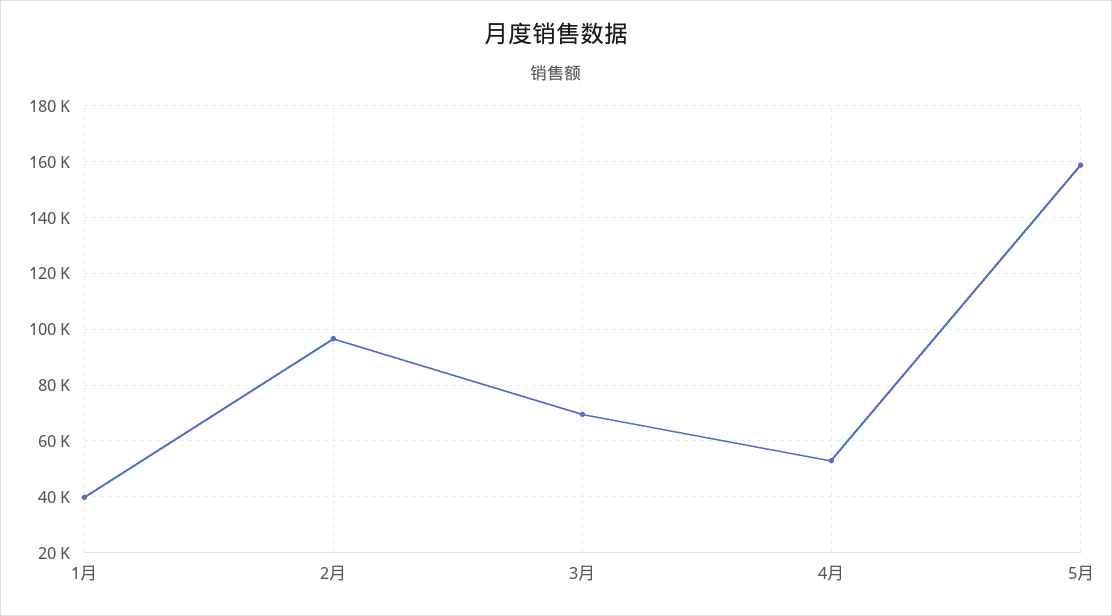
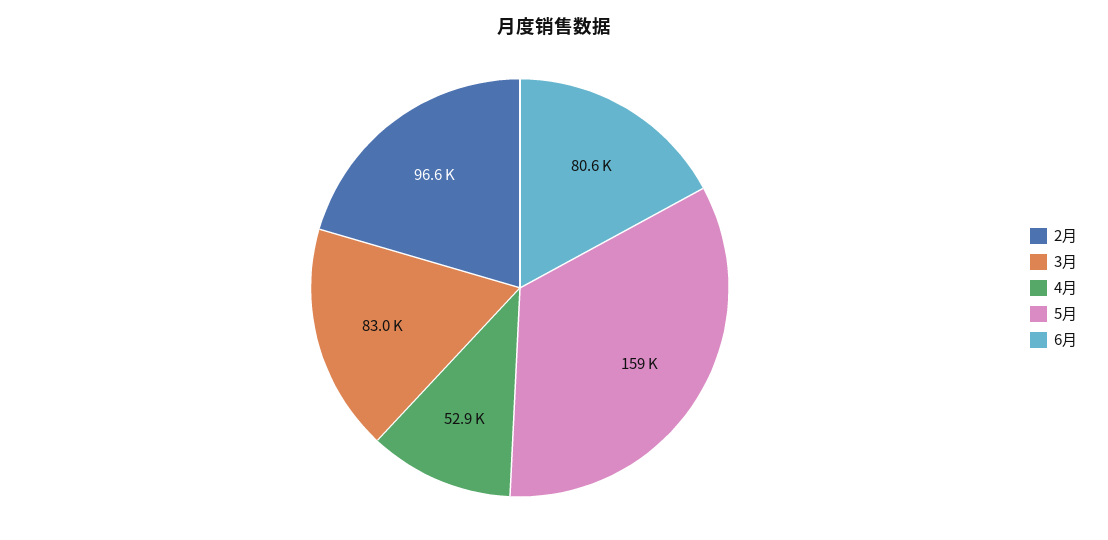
1月: 40000 -> none
3月: 70000 -> 83000
6月: none -> 80600

